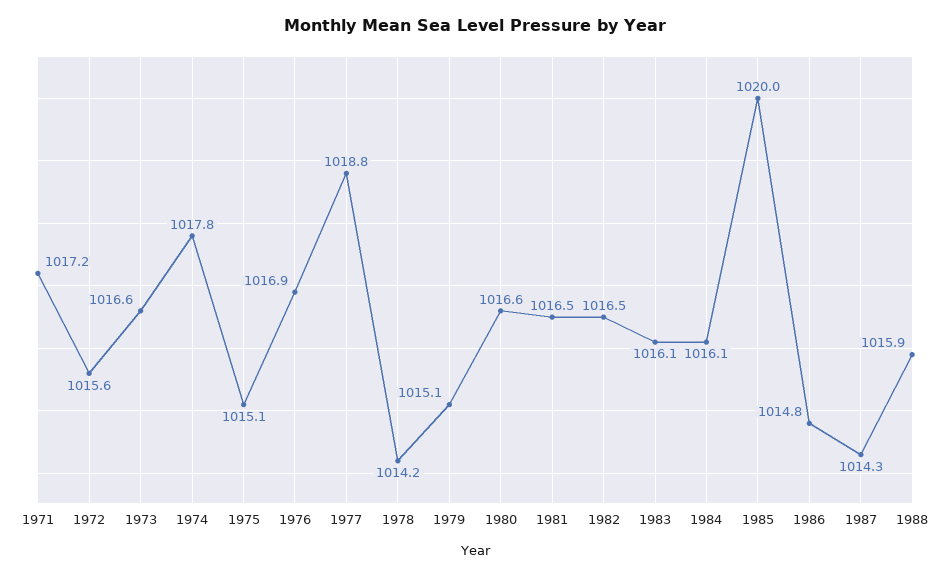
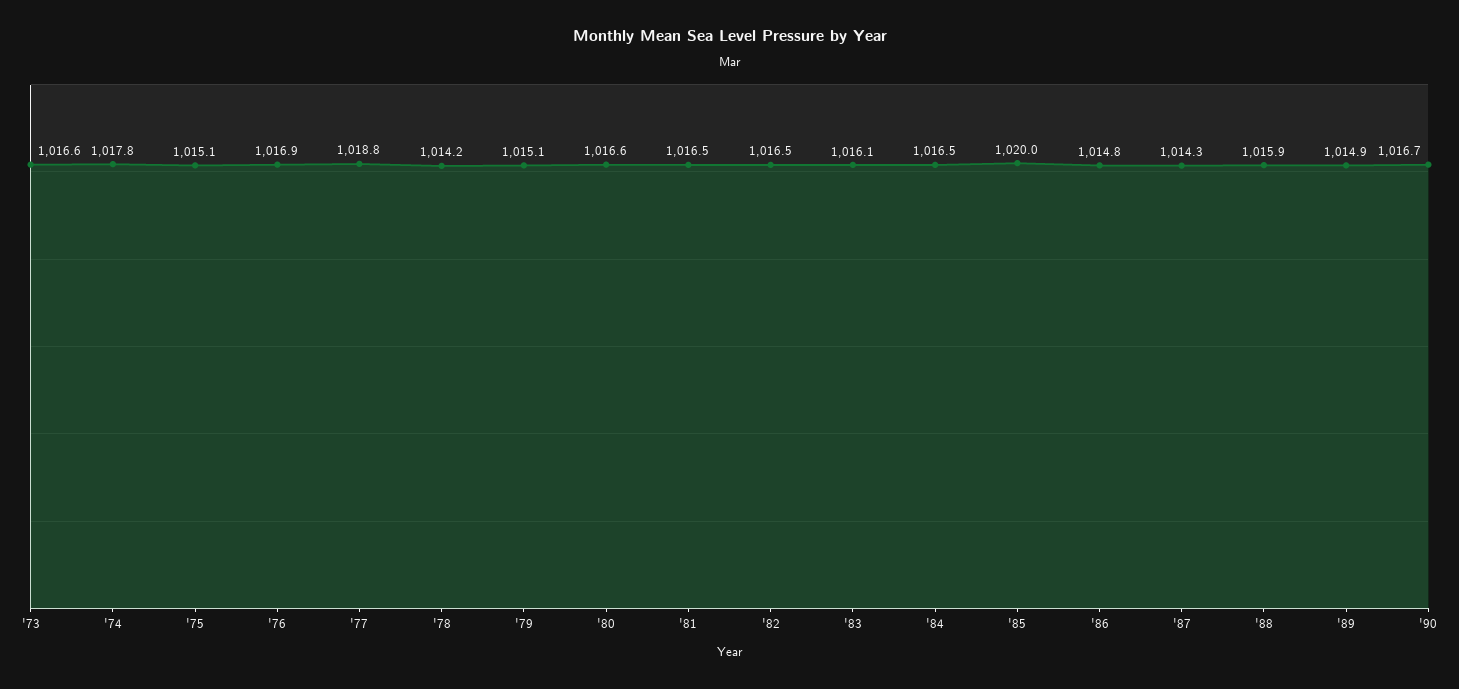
1971: 1017.2 -> none
1972: 1015.6 -> none
1984: 1016.1 -> 1016.5
'89: none -> 1014.9
'90: none -> 1016.7

